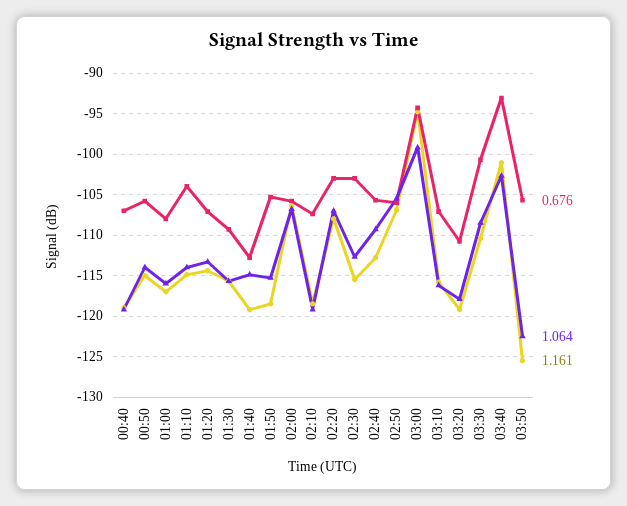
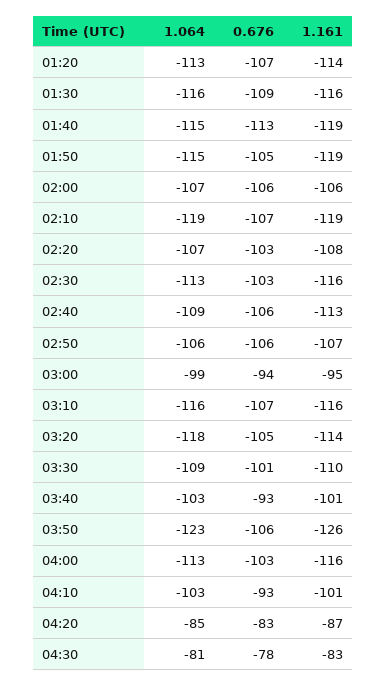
0.676, 00:40: -107 -> none
1.064, 00:40: -119 -> none
1.161, 00:40: -119 -> none
0.676, 00:50: -106 -> none
1.064, 00:50: -114 -> none
1.161, 00:50: -115 -> none
0.676, 01:00: -108 -> none
1.064, 01:00: -116 -> none
1.161, 01:00: -117 -> none
0.676, 01:10: -104 -> none
1.064, 01:10: -114 -> none
1.161, 01:10: -115 -> none
0.676, 03:20: -111 -> -105
1.161, 03:20: -119 -> -114
1.064, 04:00: none -> -113
0.676, 04:00: none -> -103
1.161, 04:00: none -> -116
1.064, 04:10: none -> -103
0.676, 04:10: none -> -93
1.161, 04:10: none -> -101
1.064, 04:20: none -> -85
0.676, 04:20: none -> -83
1.161, 04:20: none -> -87
1.064, 04:30: none -> -81
0.676, 04:30: none -> -78
1.161, 04:30: none -> -83

